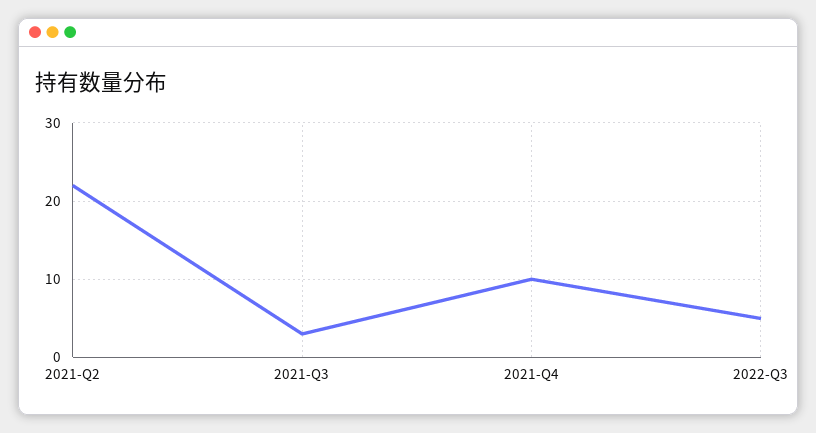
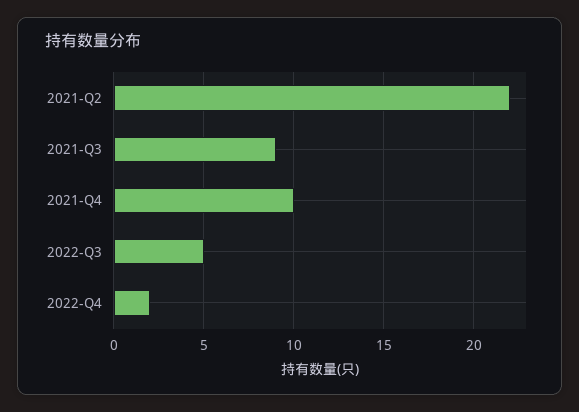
2021-Q3: 3 -> 9
2022-Q4: none -> 2

